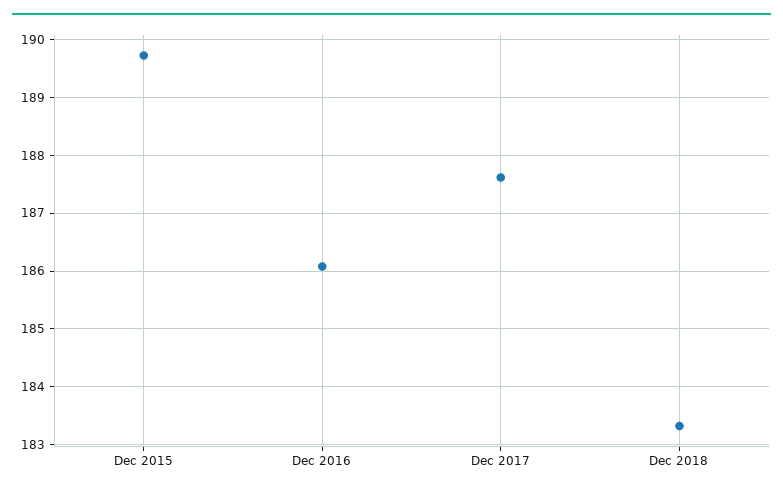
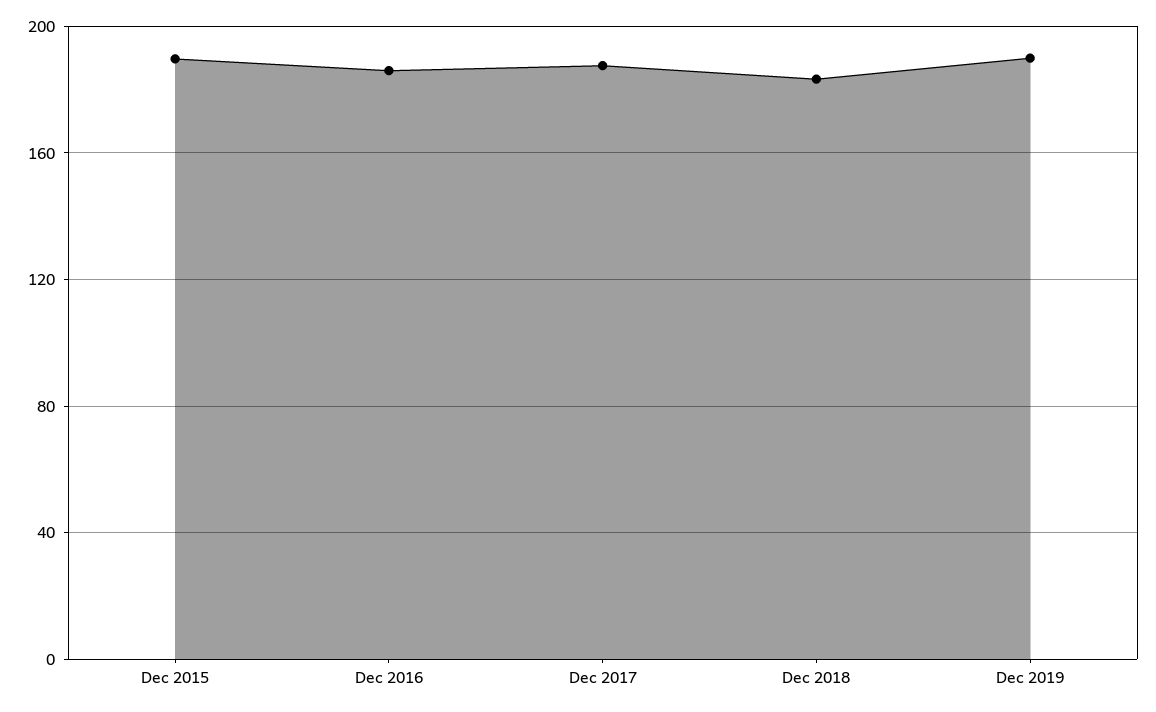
Dec 2019: none -> 190

